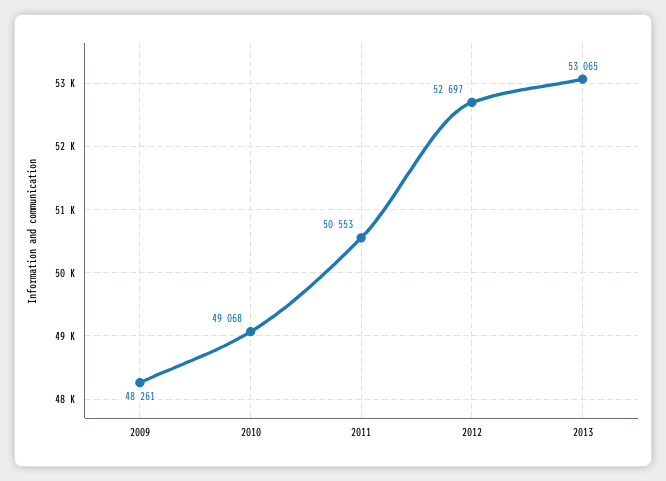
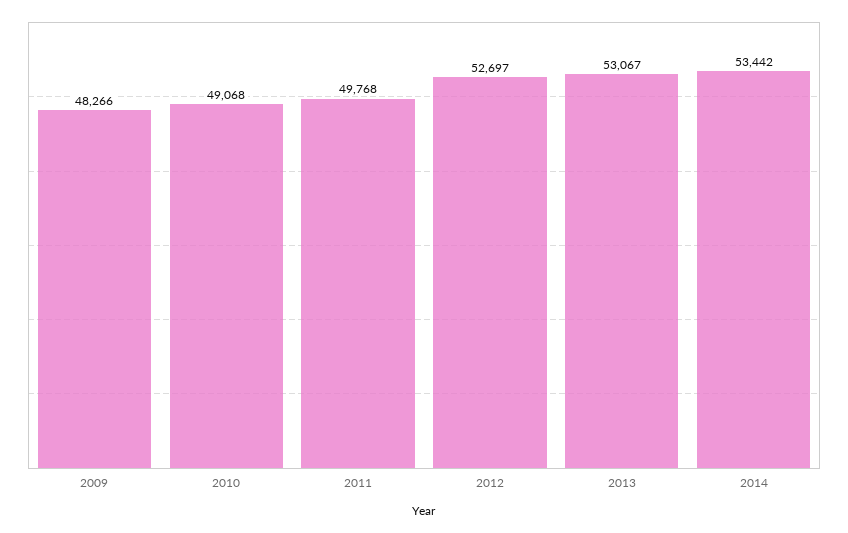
2009: 48261 -> 48266
2011: 50553 -> 49768
2013: 53065 -> 53067
2014: none -> 53442

